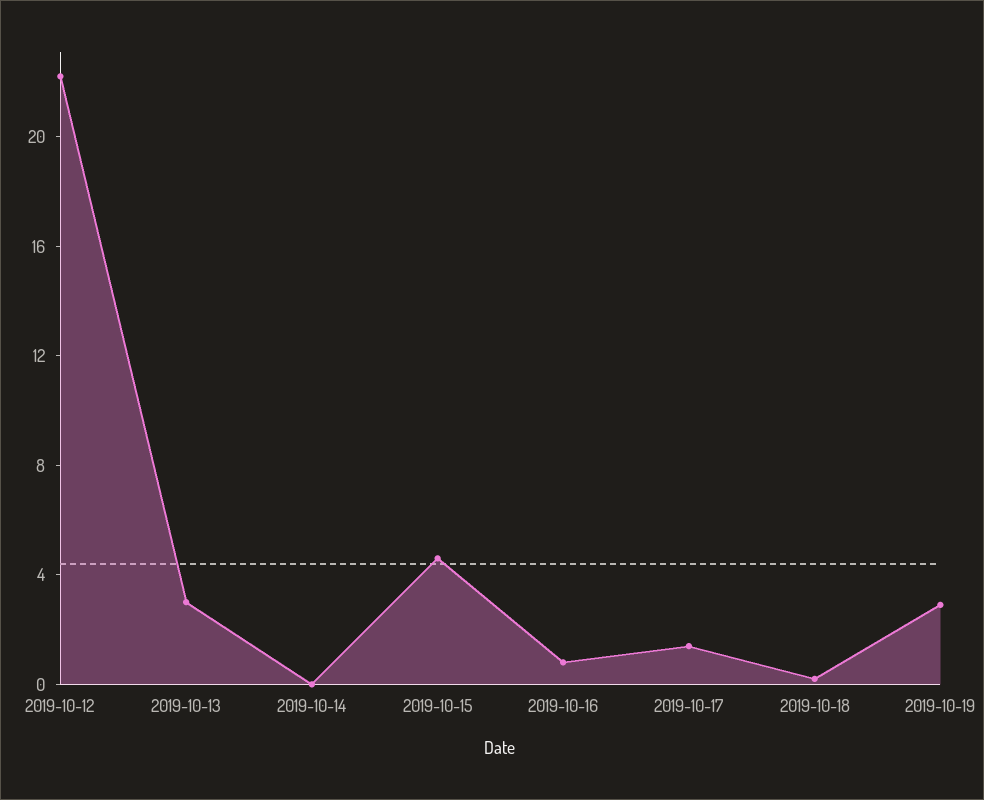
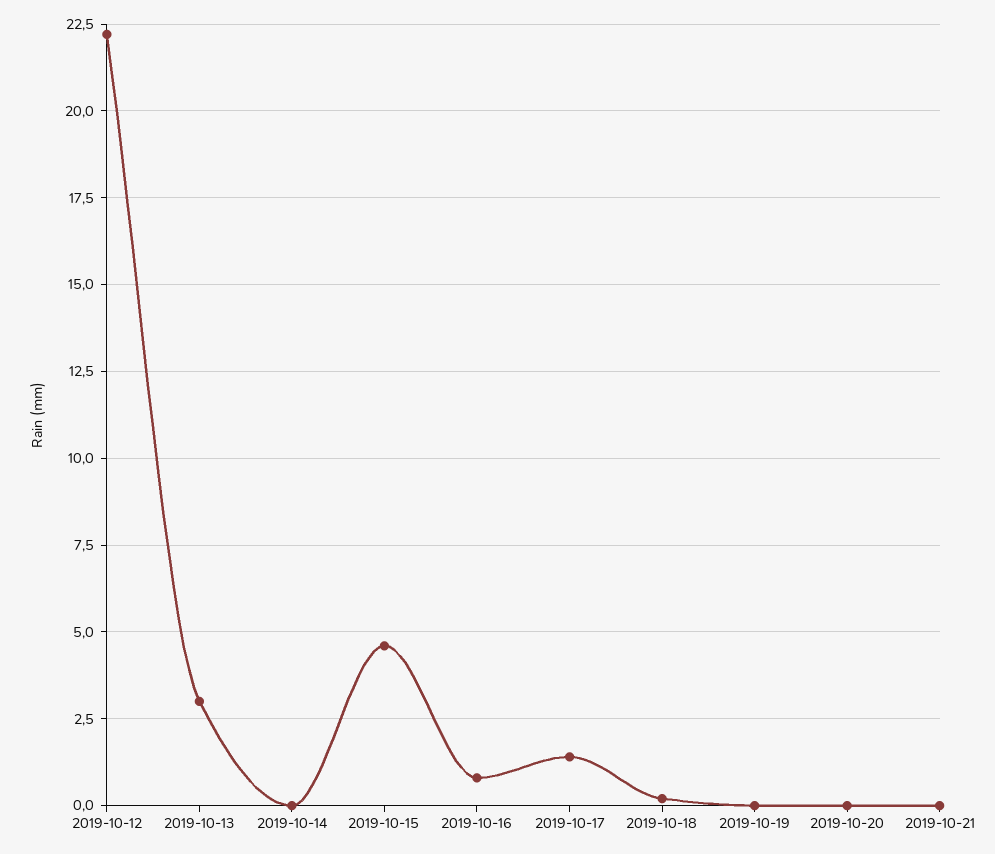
2019-10-19: 3 -> 0
2019-10-20: none -> 0
2019-10-21: none -> 0

